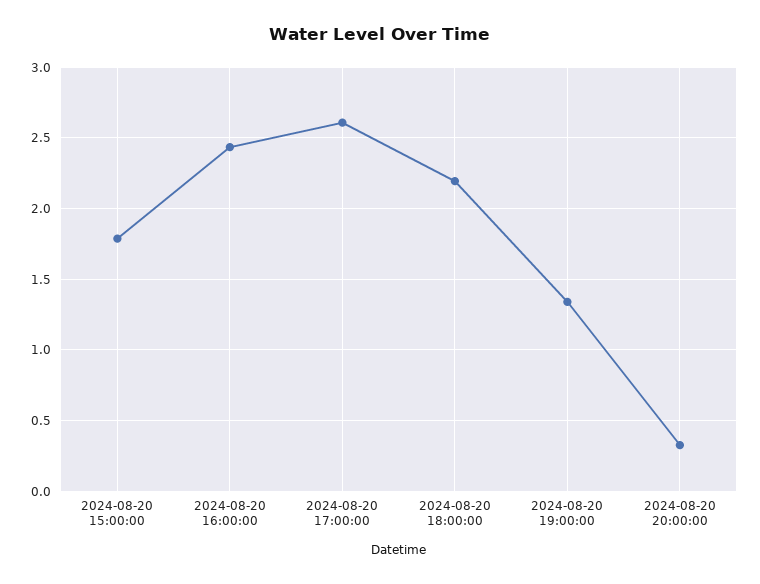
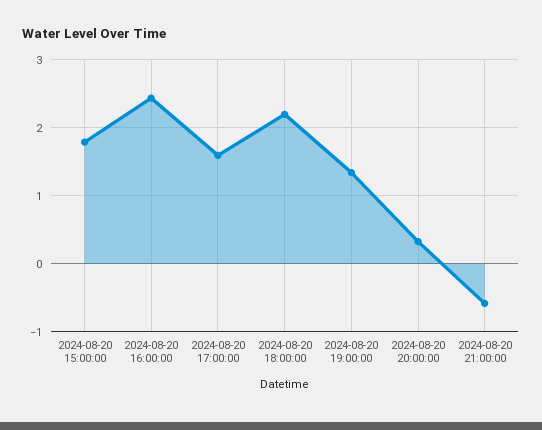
2024-08-20 17:00:00: 2.6 -> 1.6
2024-08-20 21:00:00: none -> -0.6

